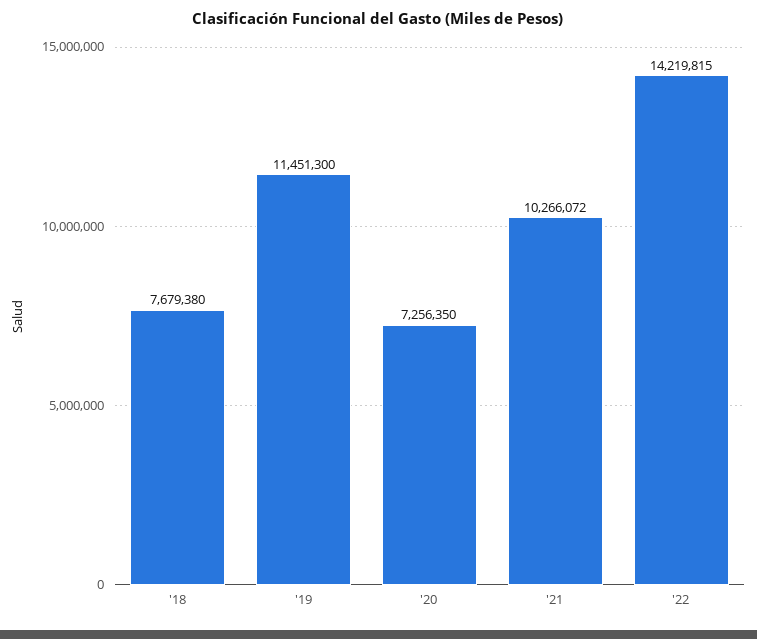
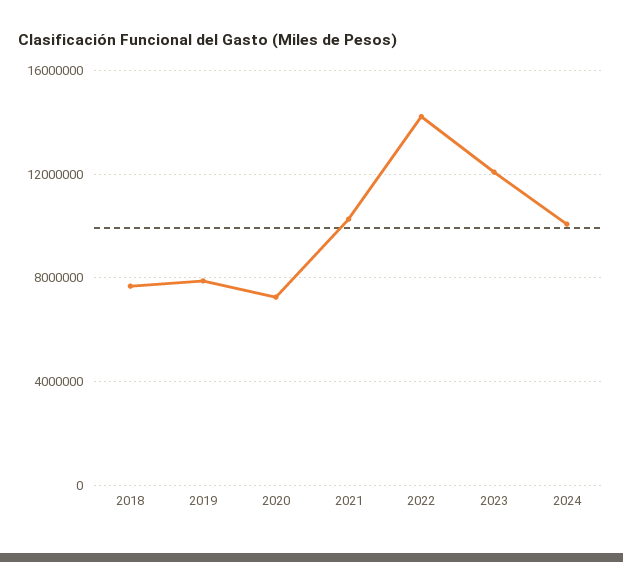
'19: 11451300 -> 8000000
2023: none -> 12000000
2024: none -> 10000000

